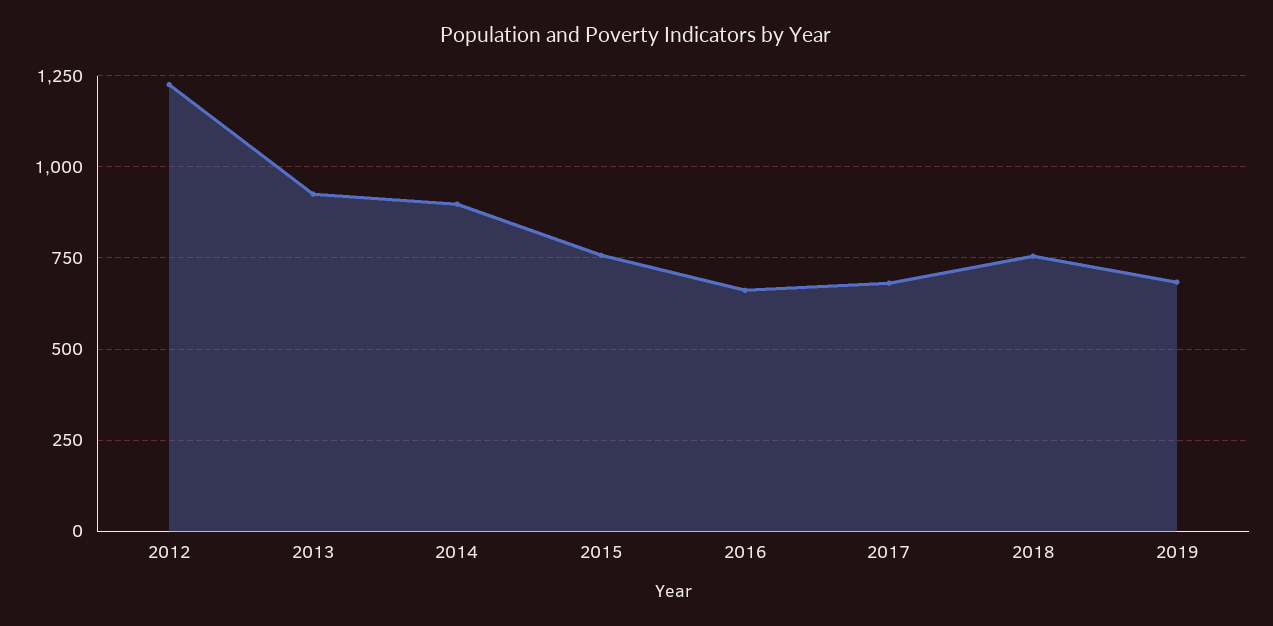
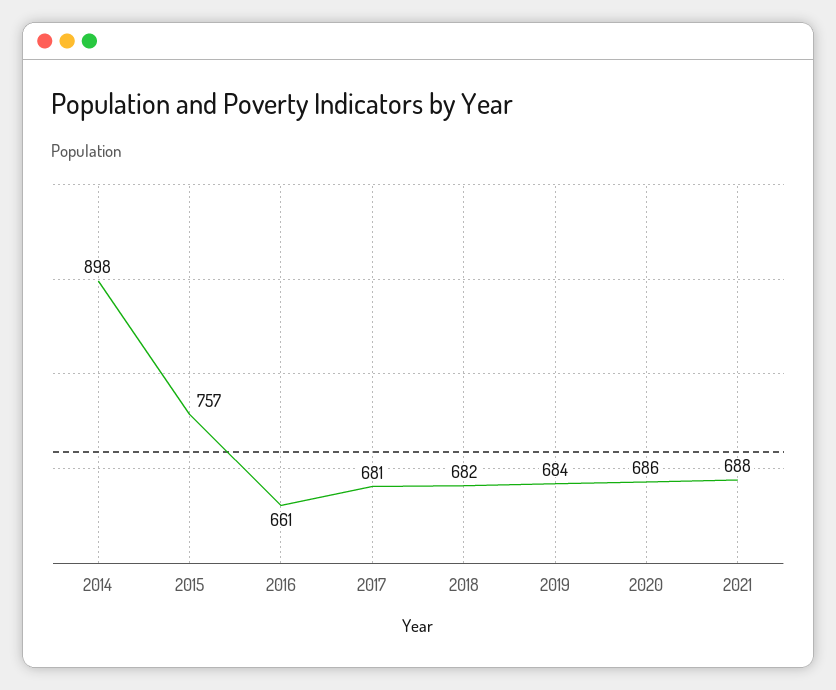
2012: 1225 -> none
2013: 925 -> none
2018: 750 -> 682
2020: none -> 686
2021: none -> 688

